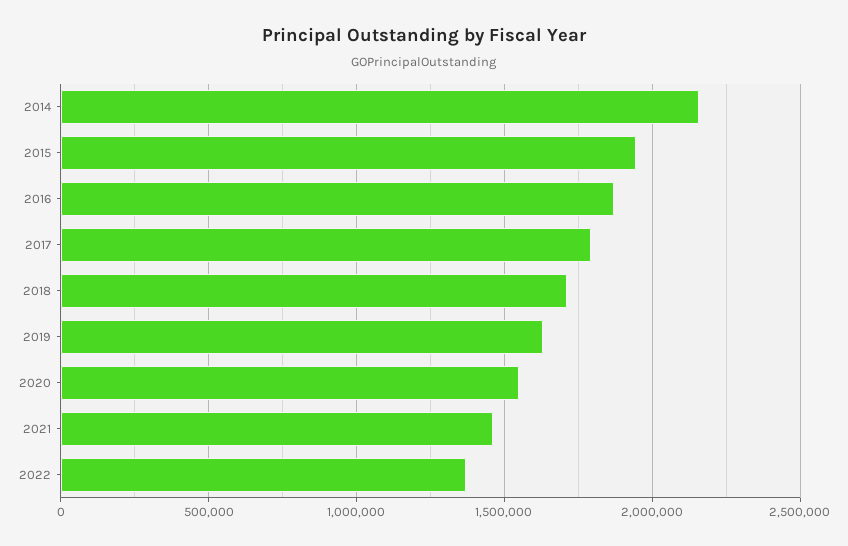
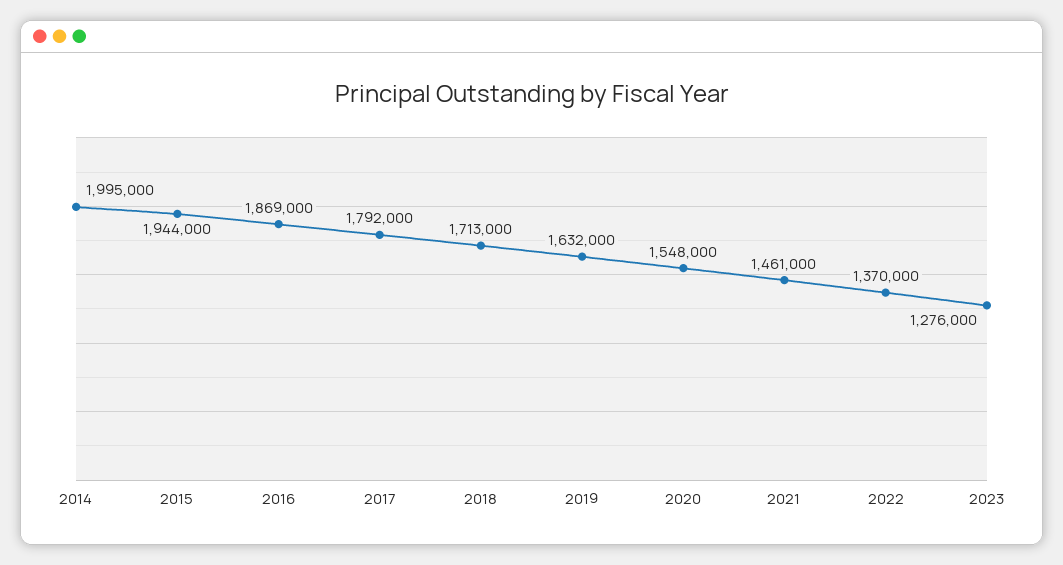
2014: 2150000 -> 1995000
2023: none -> 1276000

